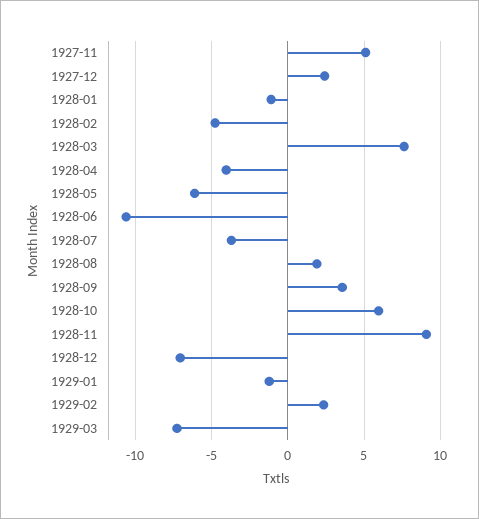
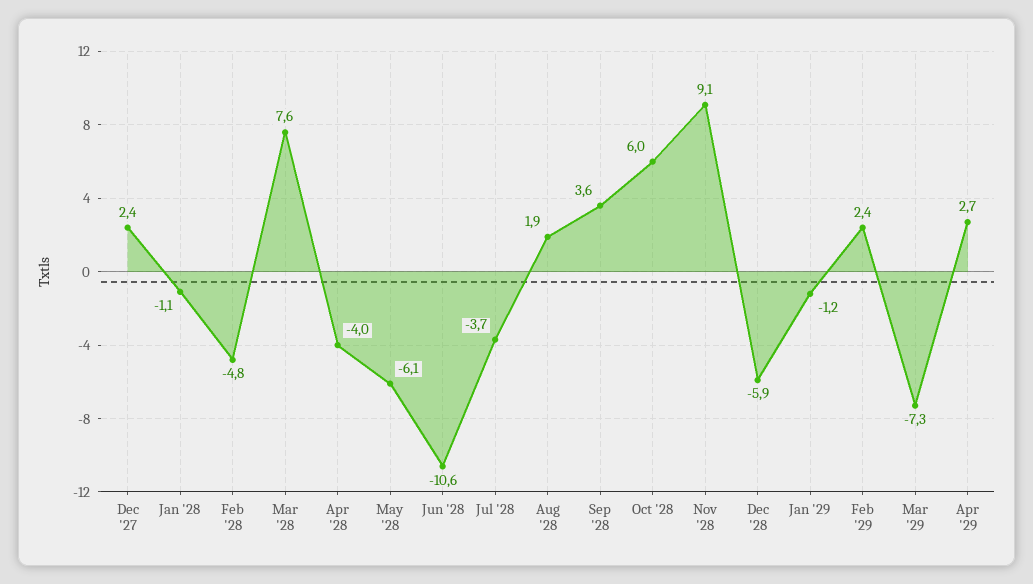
1927-11: 5 -> none
1928-12: -7 -> -5.9
Apr '29: none -> 2.7

